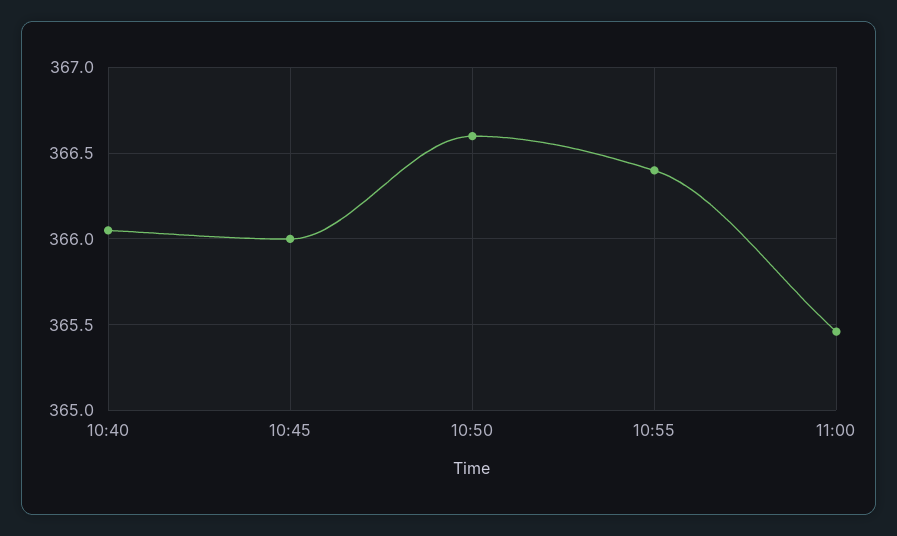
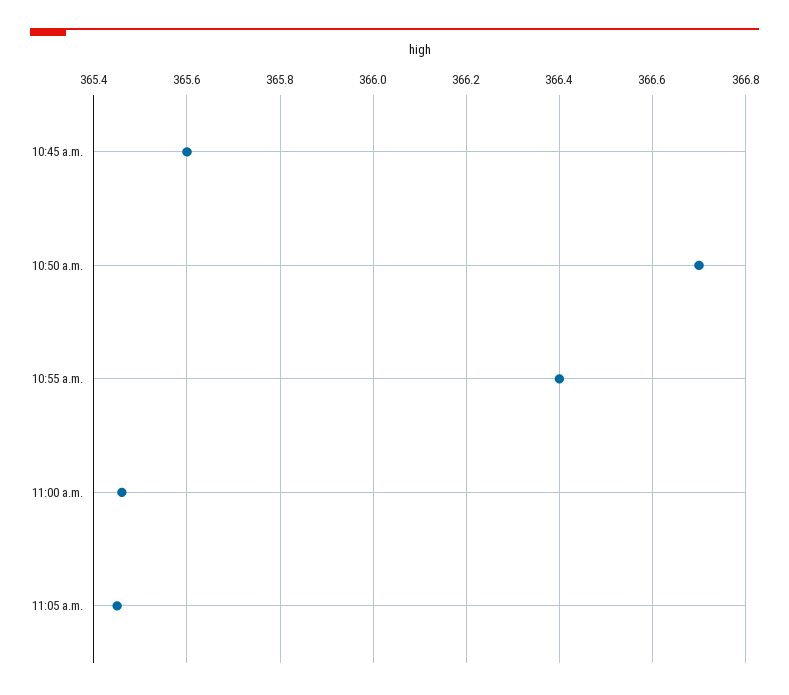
10:40: 366.05 -> none
10:45: 366 -> 365.6
10:50: 366.6 -> 366.7
11:05 a.m.: none -> 365.45

